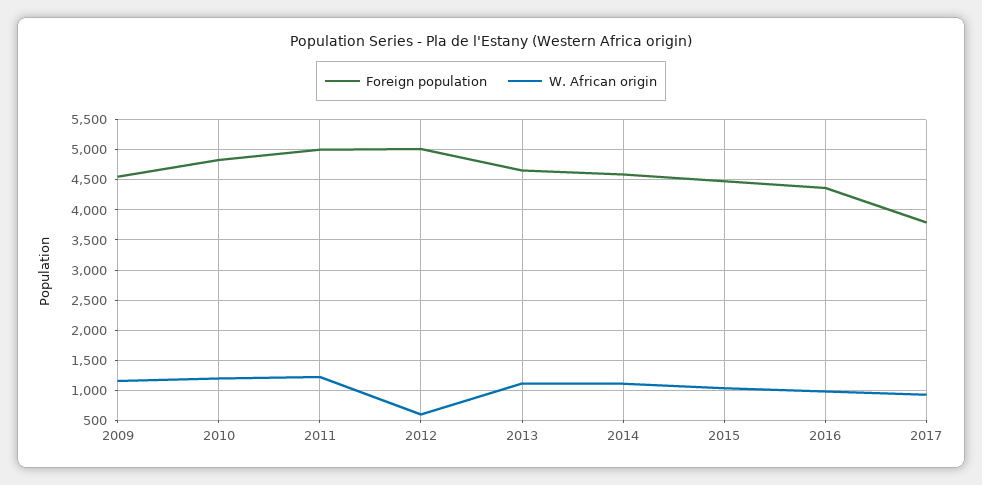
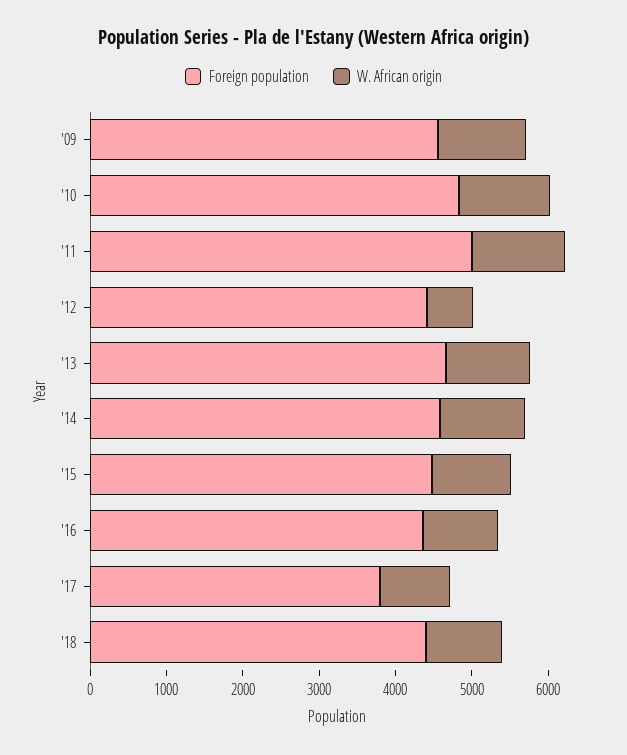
Foreign population, 2012: 5000 -> 4400
Foreign population, '18: none -> 4400
W. African origin, '18: none -> 1000

